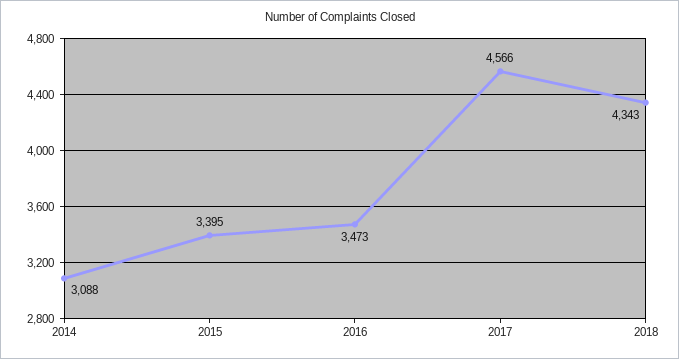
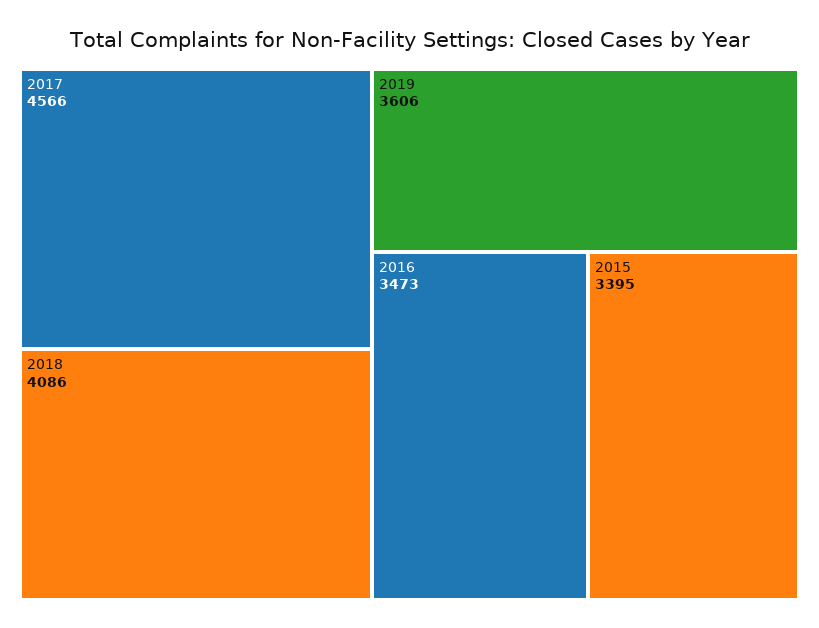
2014: 3088 -> none
2018: 4343 -> 4086
2019: none -> 3606

